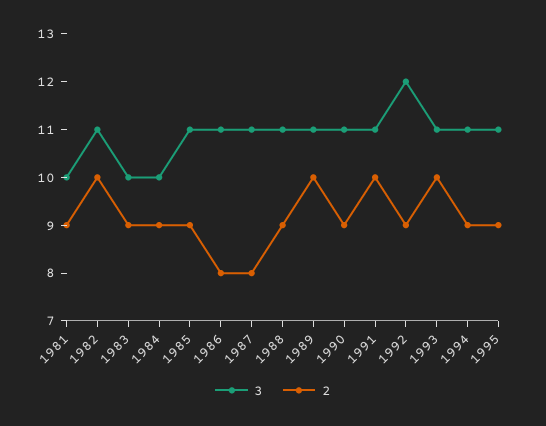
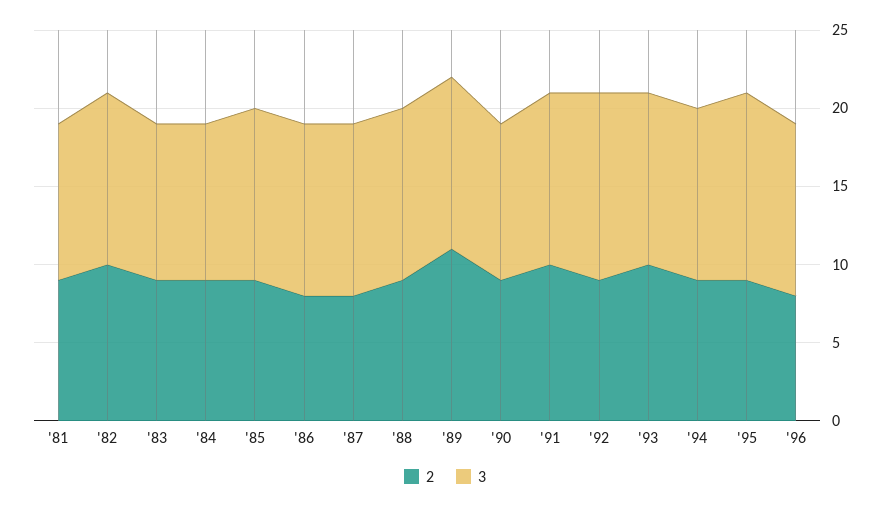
2, 1989: 10 -> 11
3, 1990: 11 -> 10
3, 1995: 11 -> 12
2, '96: none -> 8
3, '96: none -> 11

